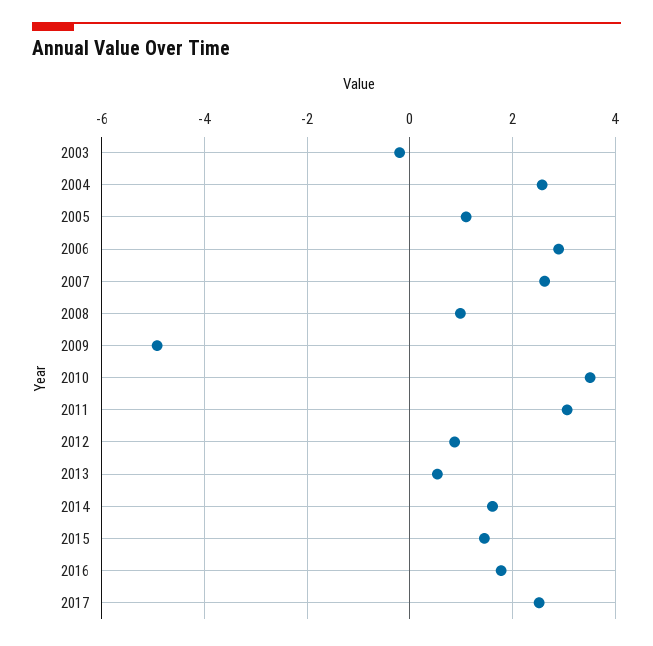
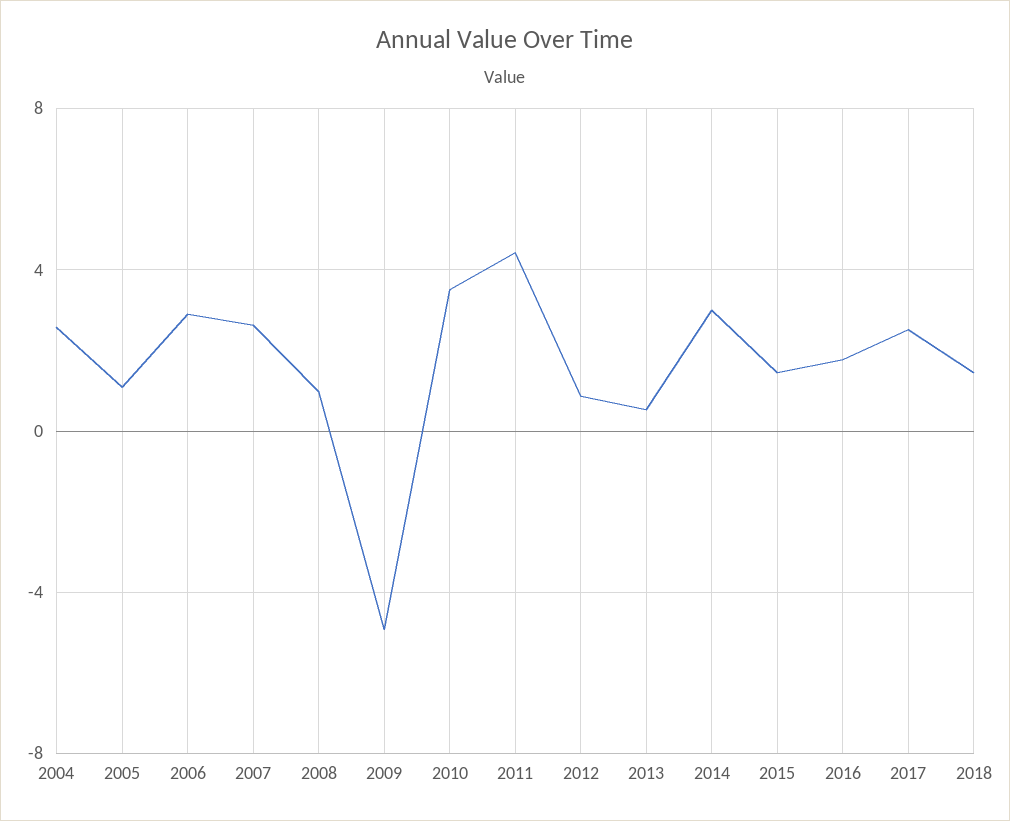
2003: -0.2 -> none
2011: 3 -> 4.5
2014: 1.6 -> 3
2018: none -> 1.5

